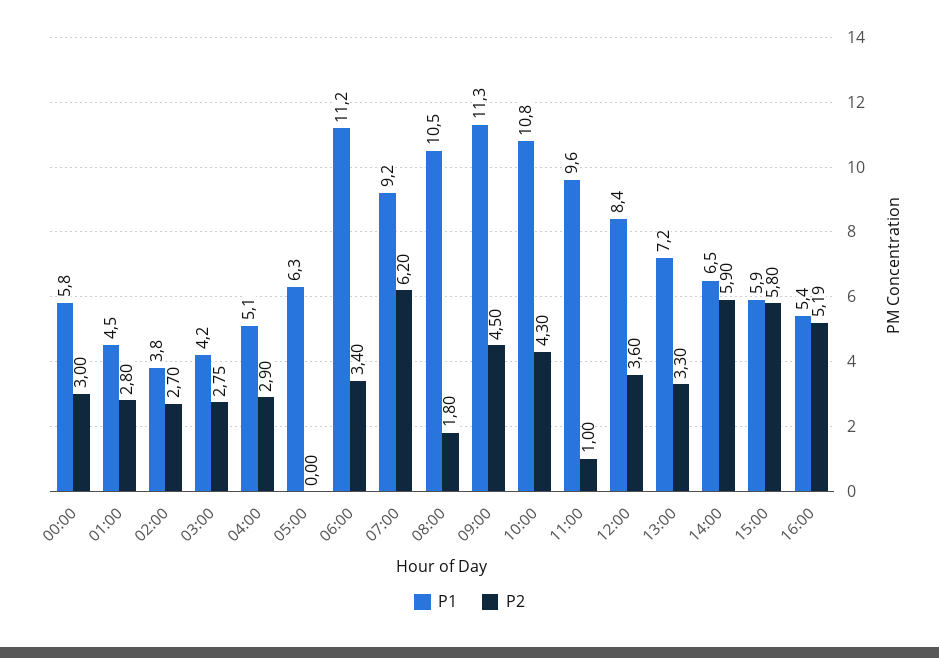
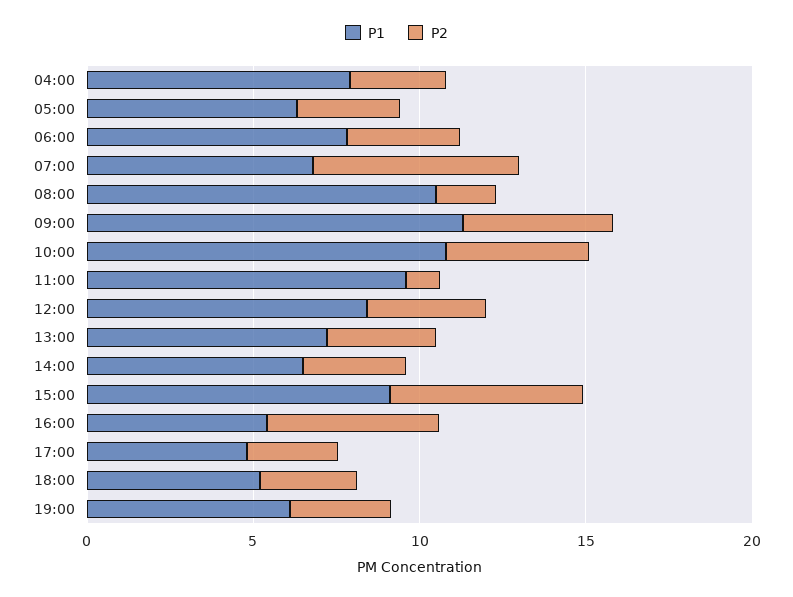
P1, 00:00: 5.8 -> none
P2, 00:00: 3 -> none
P1, 01:00: 4.5 -> none
P2, 01:00: 2.8 -> none
P1, 02:00: 3.8 -> none
P2, 02:00: 2.7 -> none
P1, 03:00: 4.2 -> none
P2, 03:00: 2.75 -> none
P1, 04:00: 5.1 -> 8
P2, 05:00: 0 -> 3
P1, 06:00: 11.2 -> 8
P1, 07:00: 9.2 -> 7
P2, 14:00: 5.9 -> 3
P1, 15:00: 5.9 -> 9
P1, 17:00: none -> 5
P2, 17:00: none -> 3
P1, 18:00: none -> 5
P2, 18:00: none -> 3
P1, 19:00: none -> 6
P2, 19:00: none -> 3

